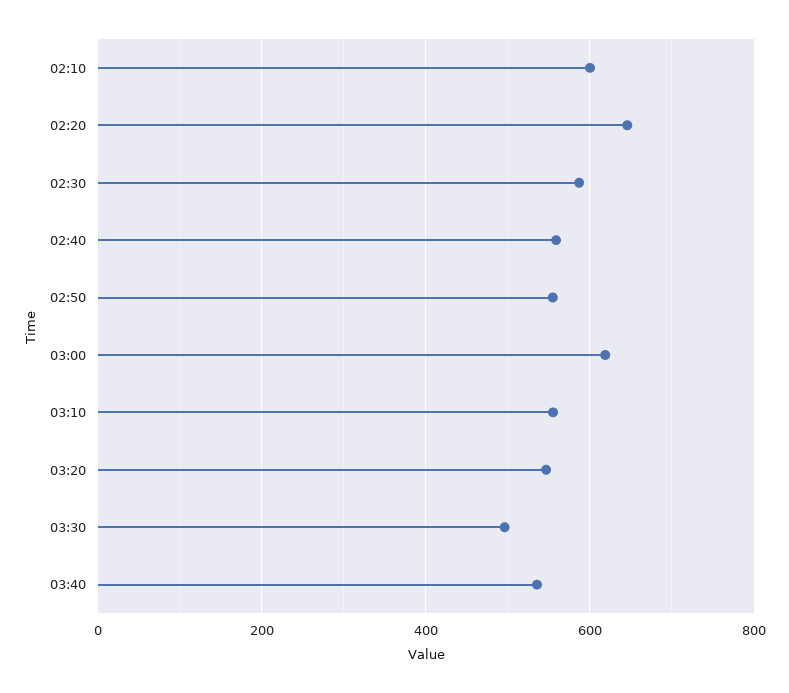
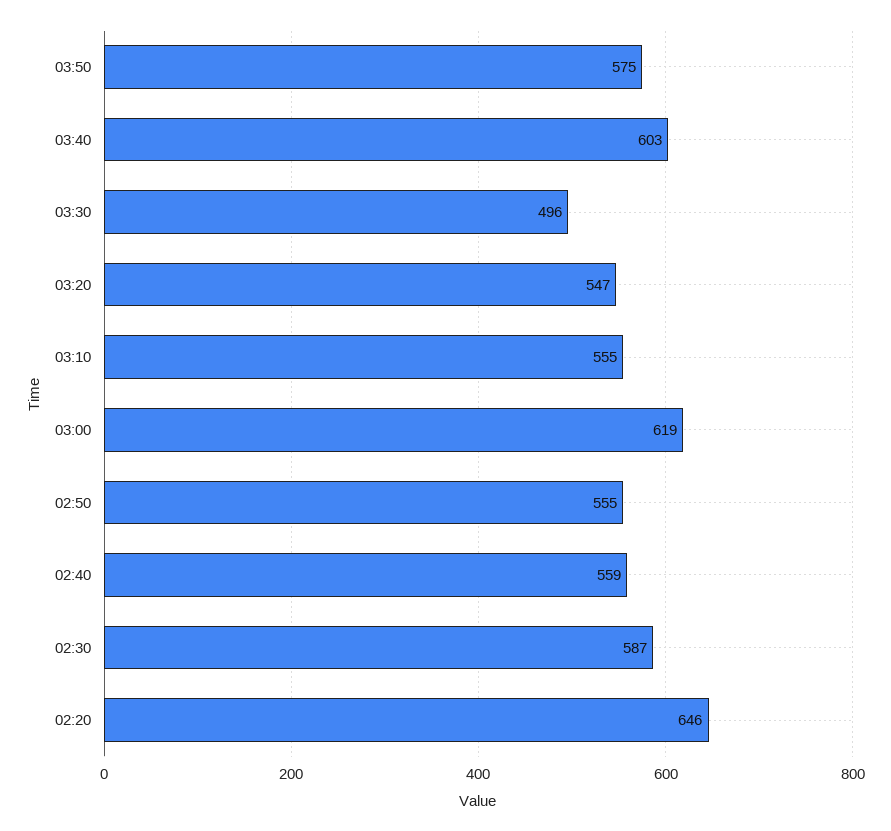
02:10: 600 -> none
03:40: 540 -> 603
03:50: none -> 575

